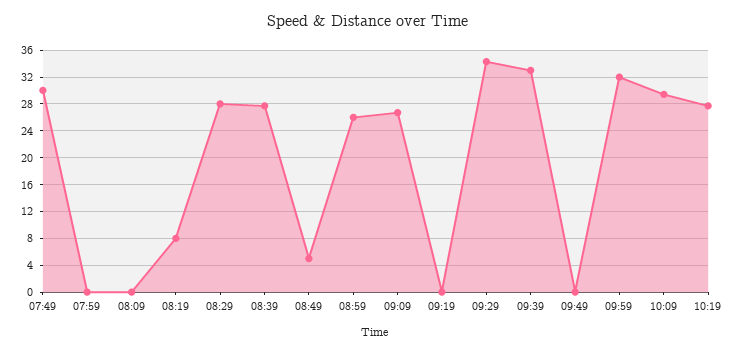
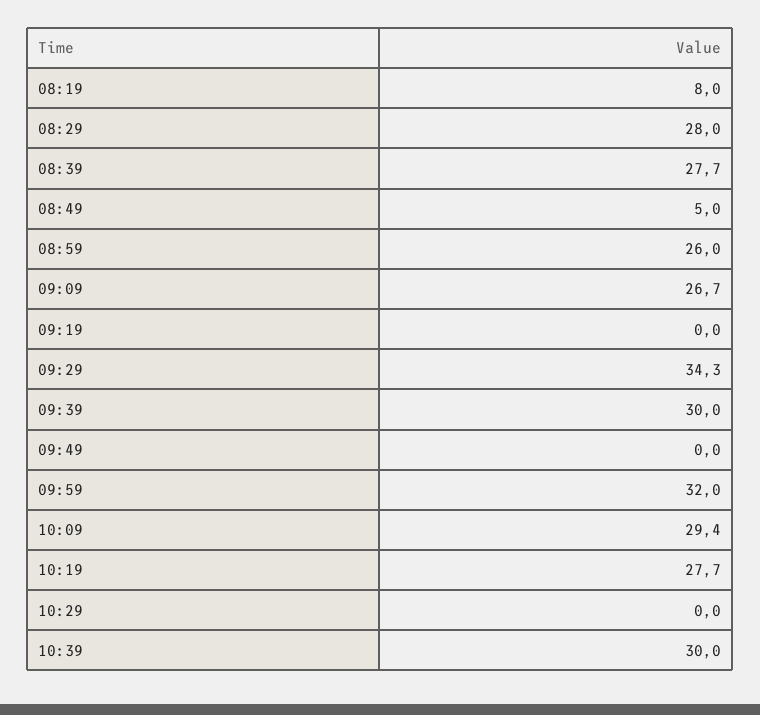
07:49: 30 -> none
07:59: 0 -> none
08:09: 0 -> none
09:39: 33 -> 30
10:29: none -> 0
10:39: none -> 30

